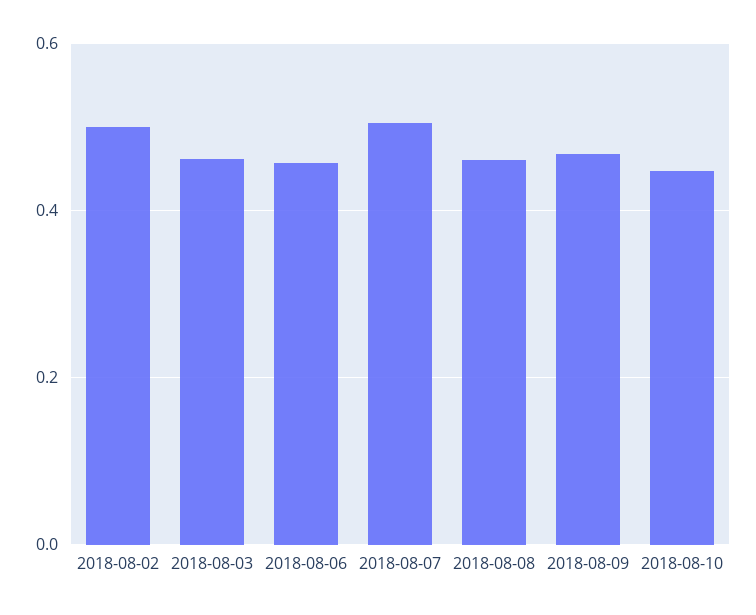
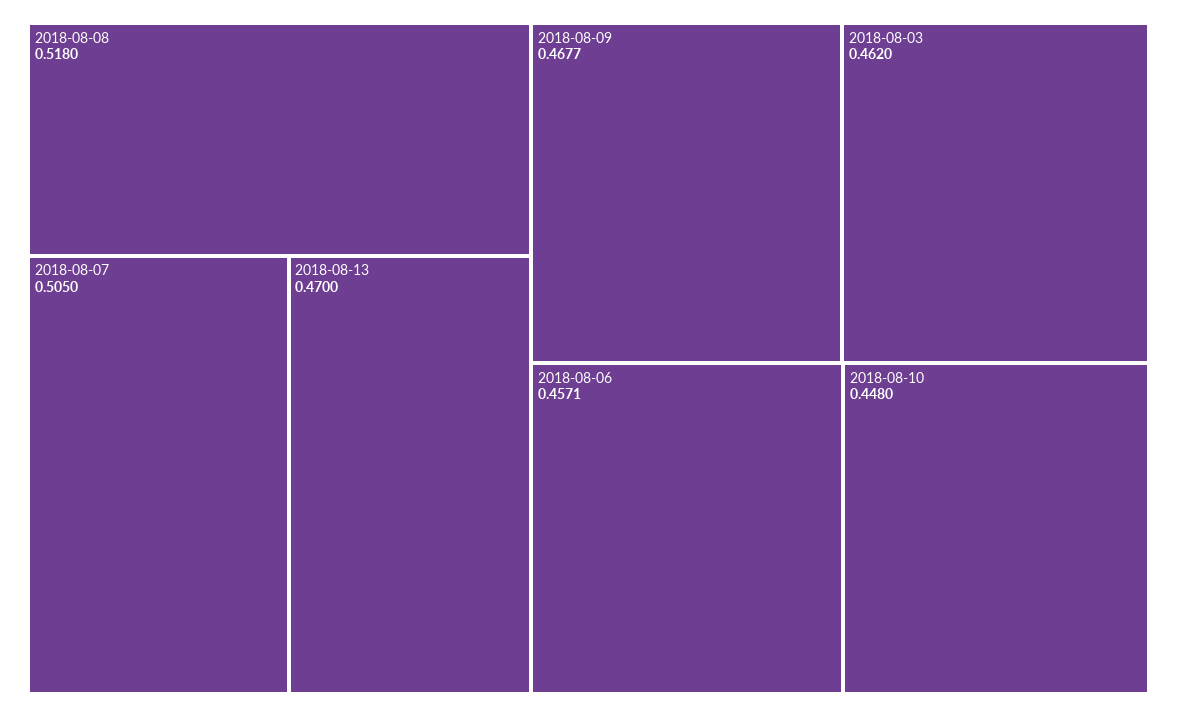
2018-08-02: 0.5 -> none
2018-08-08: 0.46 -> 0.518
2018-08-13: none -> 0.47

